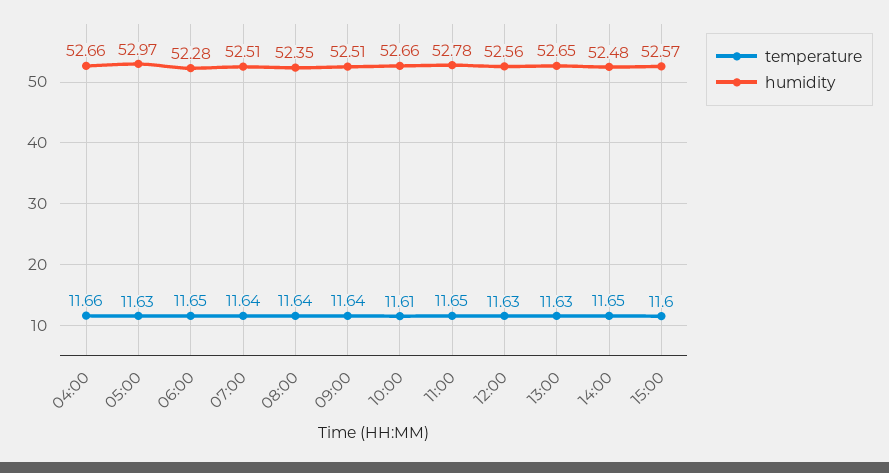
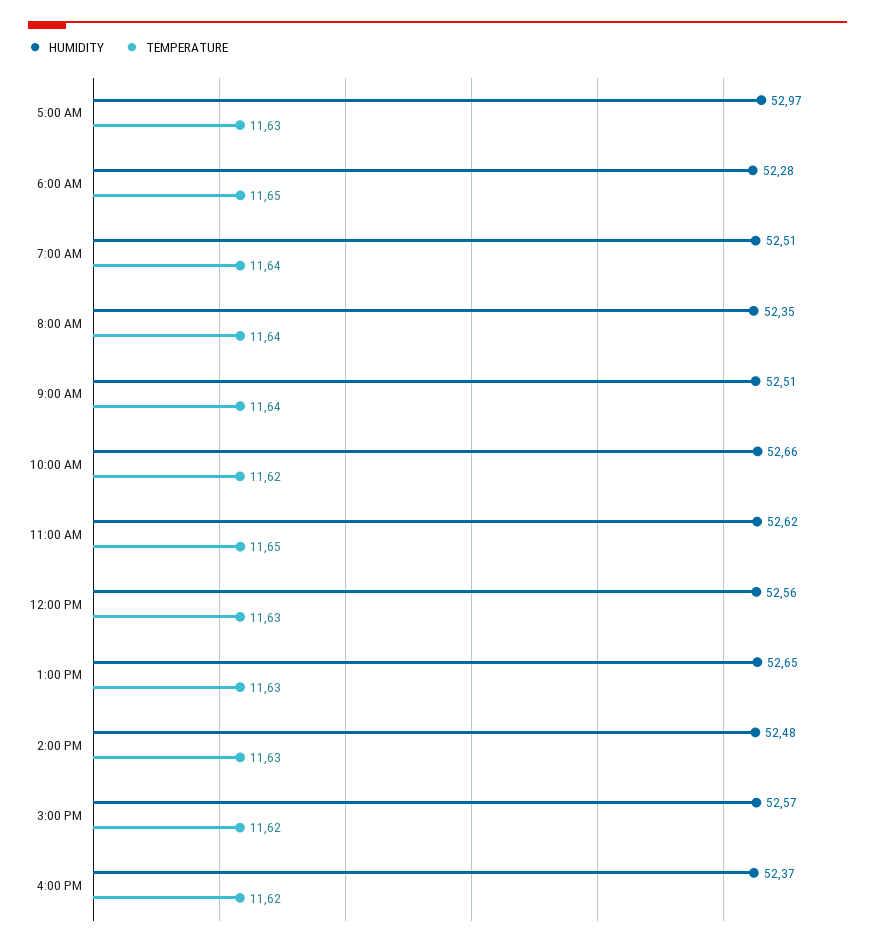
temperature, 04:00: 11.66 -> none
humidity, 04:00: 52.66 -> none
temperature, 10:00: 11.61 -> 11.62
humidity, 11:00: 52.78 -> 52.62
temperature, 14:00: 11.65 -> 11.63
temperature, 15:00: 11.6 -> 11.62
humidity, 4:00 PM: none -> 52.37
temperature, 4:00 PM: none -> 11.62

